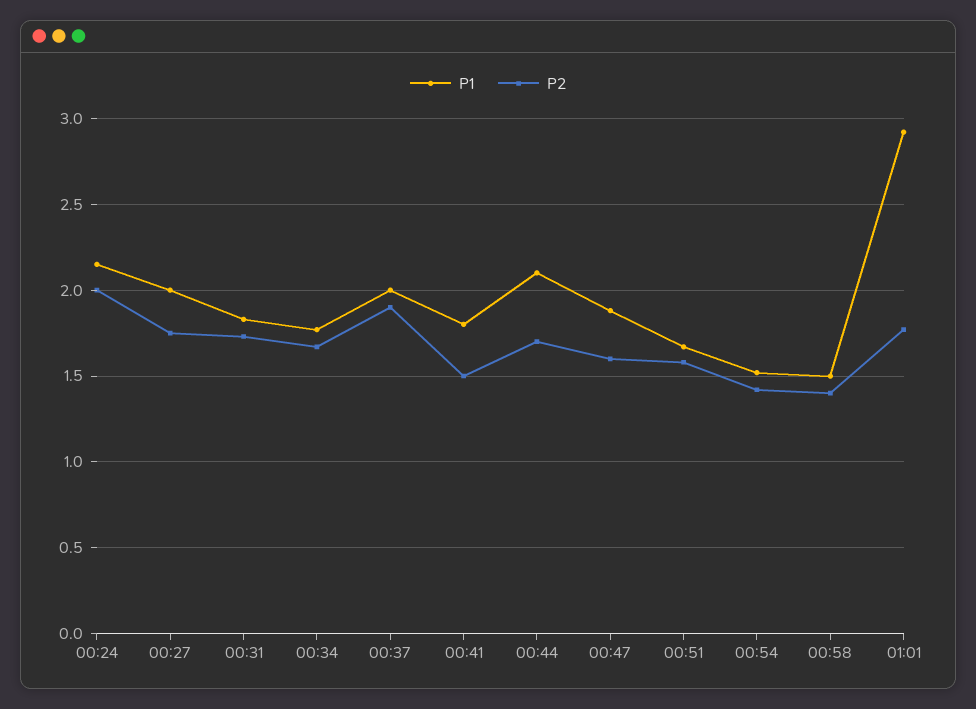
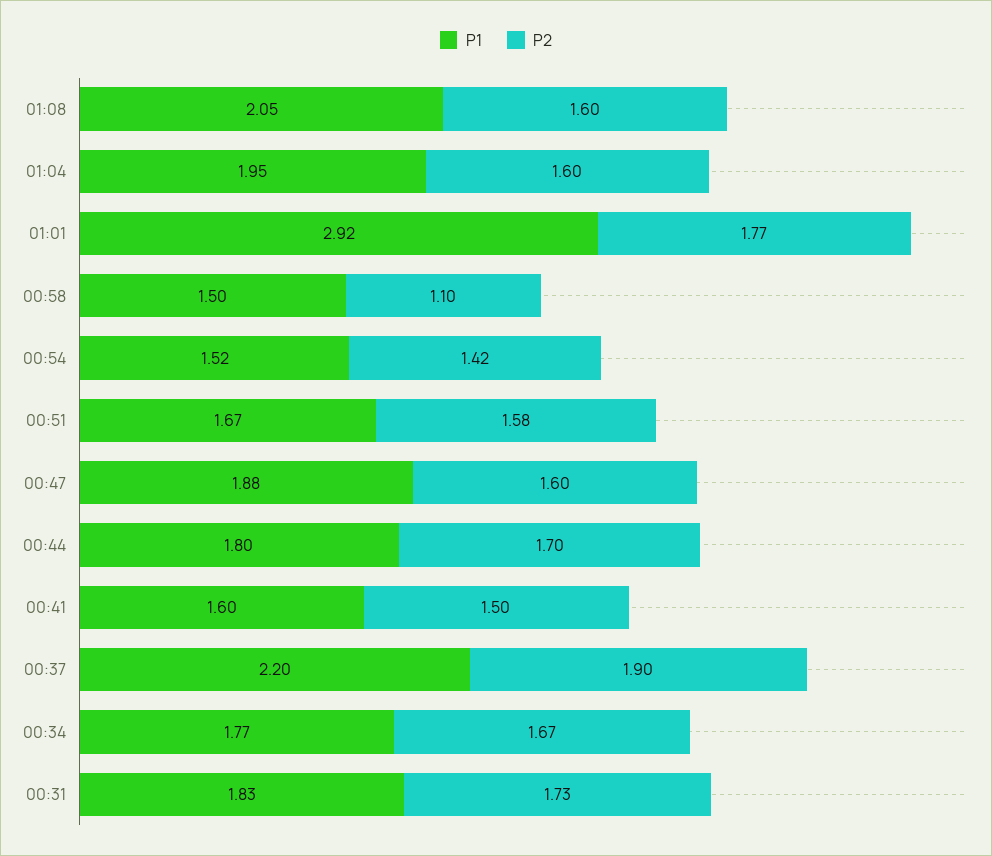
P1, 00:24: 2.15 -> none
P2, 00:24: 2 -> none
P1, 00:27: 2 -> none
P2, 00:27: 1.75 -> none
P1, 00:37: 2 -> 2.2
P1, 00:41: 1.8 -> 1.6
P1, 00:44: 2.1 -> 1.8
P2, 00:58: 1.4 -> 1.1
P1, 01:08: none -> 2.05
P2, 01:08: none -> 1.6
P1, 01:04: none -> 1.95
P2, 01:04: none -> 1.6

